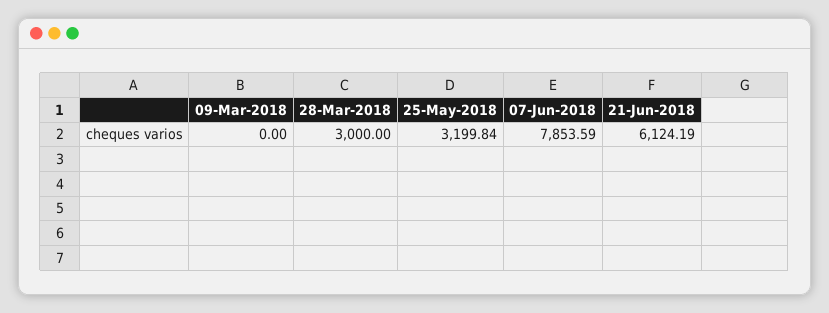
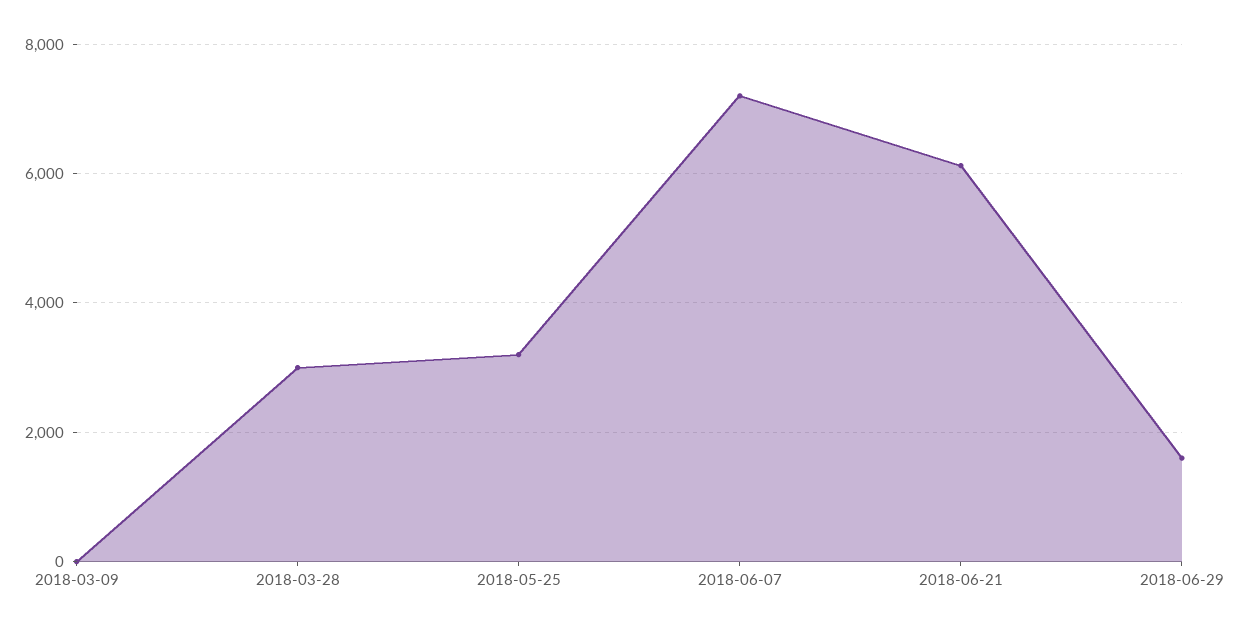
07-Jun-2018: 7853.59 -> 7200
2018-06-29: none -> 1600

